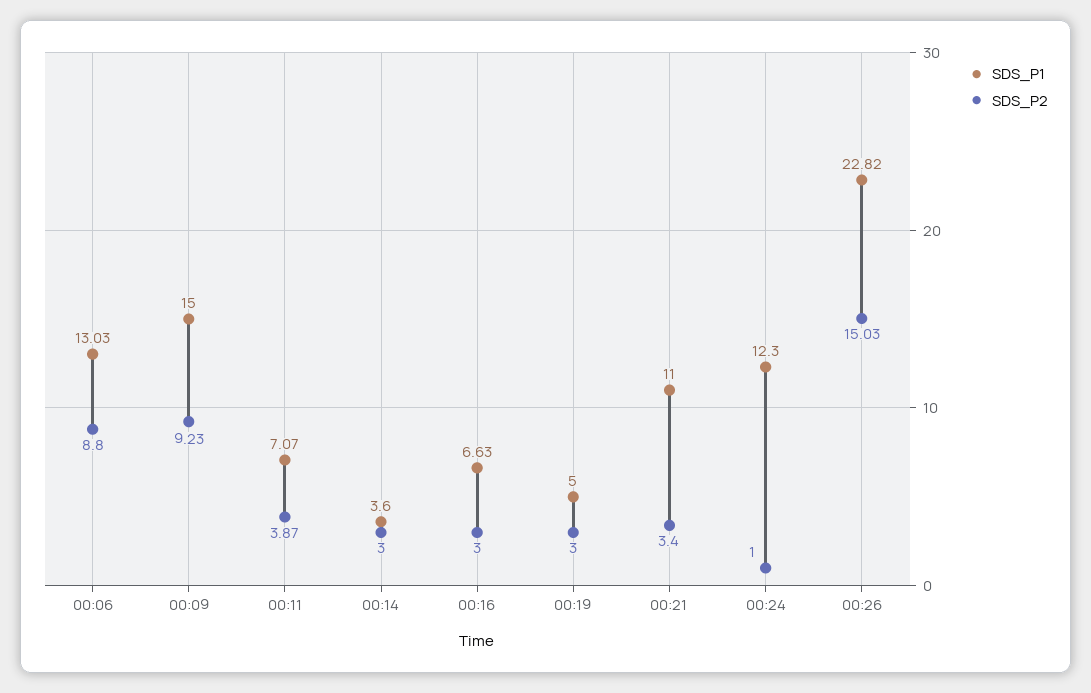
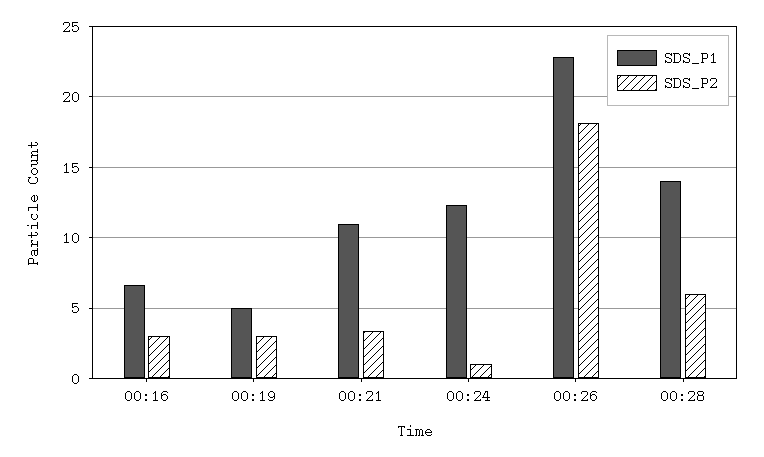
SDS_P1, 00:06: 13.03 -> none
SDS_P2, 00:06: 8.8 -> none
SDS_P1, 00:09: 15 -> none
SDS_P2, 00:09: 9.23 -> none
SDS_P1, 00:11: 7.07 -> none
SDS_P2, 00:11: 3.87 -> none
SDS_P1, 00:14: 3.6 -> none
SDS_P2, 00:14: 3 -> none
SDS_P2, 00:26: 15.03 -> 18
SDS_P1, 00:28: none -> 14
SDS_P2, 00:28: none -> 6

